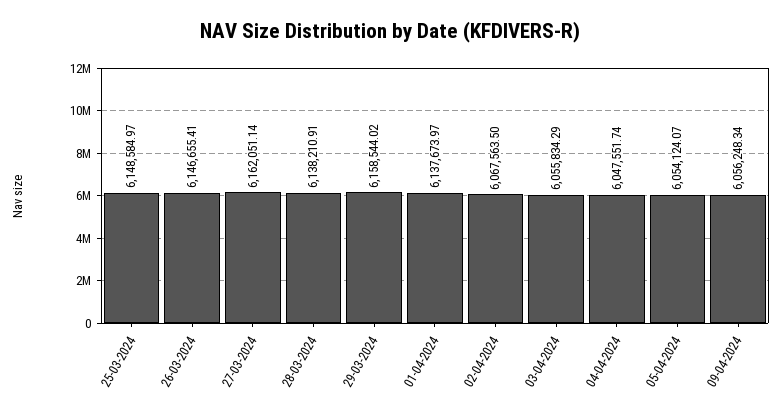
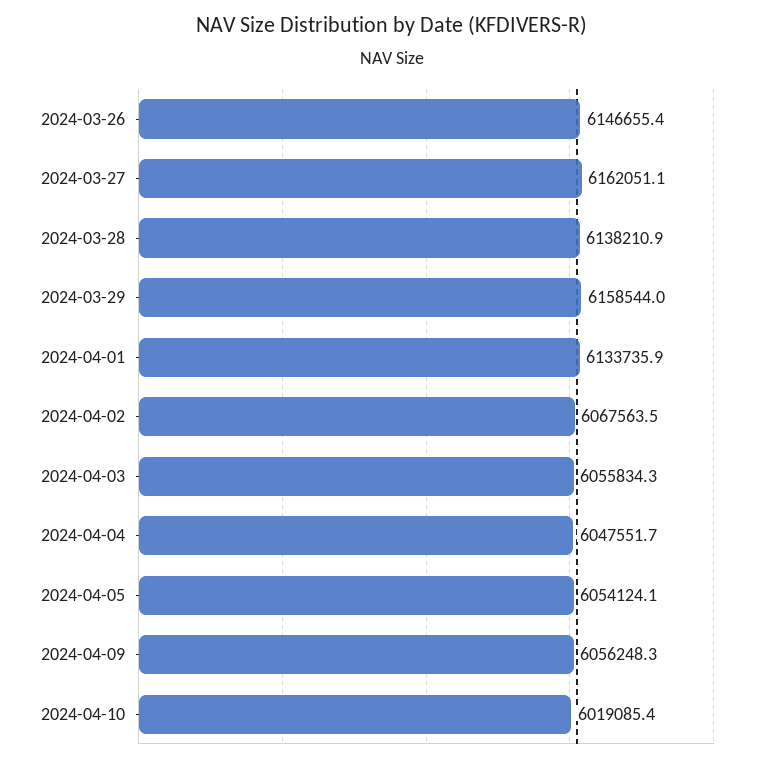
25-03-2024: 6148584.97 -> none
01-04-2024: 6137673.97 -> 6133735.9
2024-04-10: none -> 6019085.4

